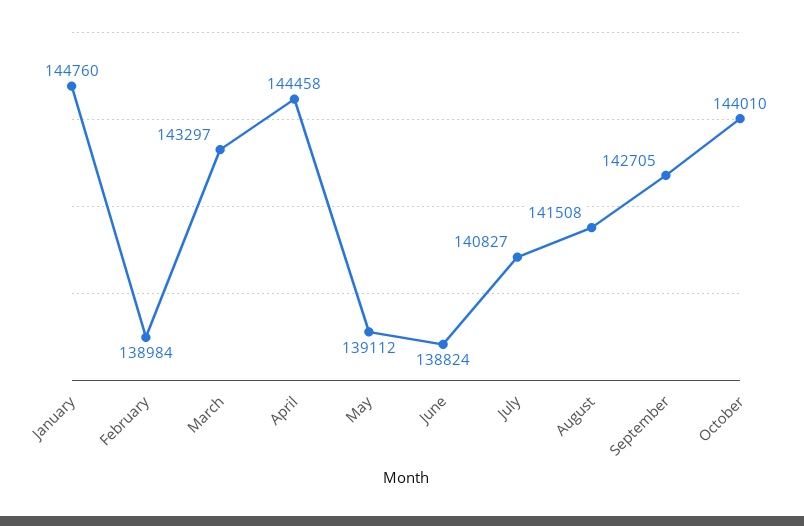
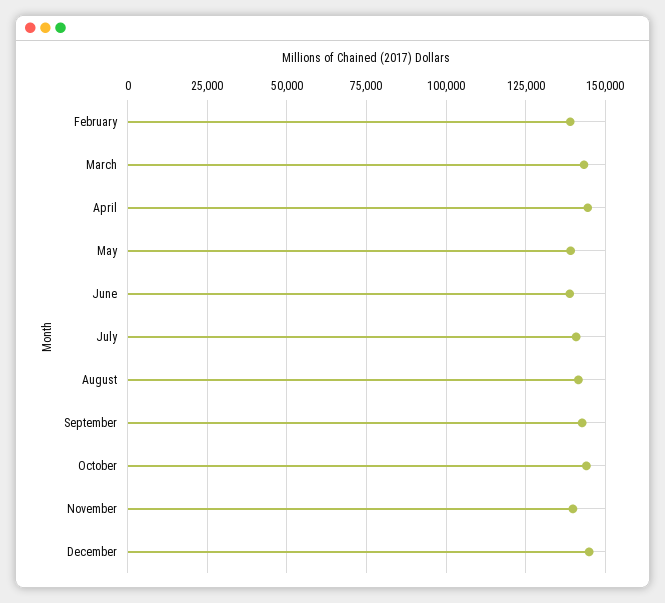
January: 144760 -> none
November: none -> 140000
December: none -> 145000

